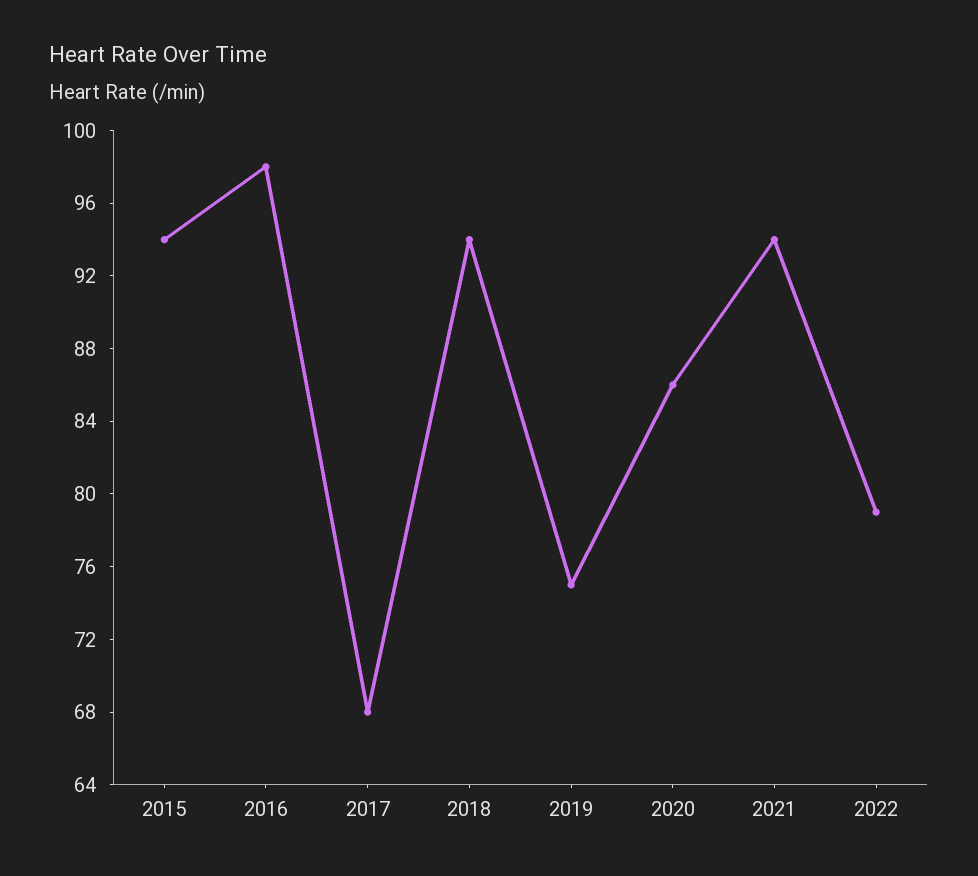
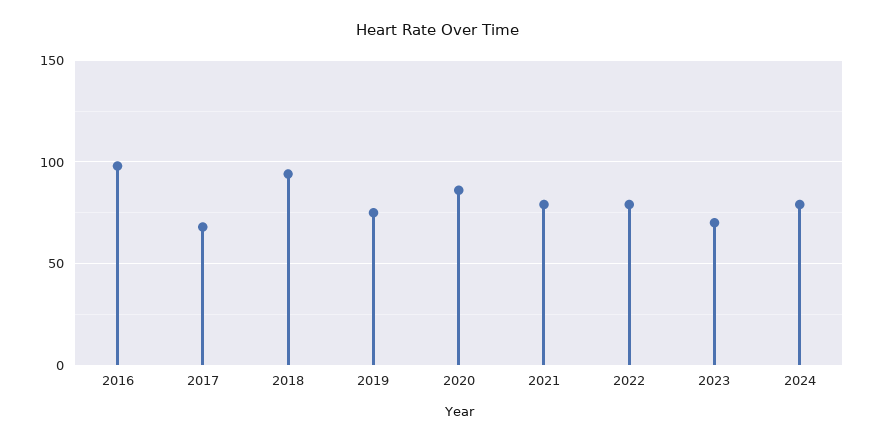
2015: 94 -> none
2021: 94 -> 80
2023: none -> 70
2024: none -> 80

